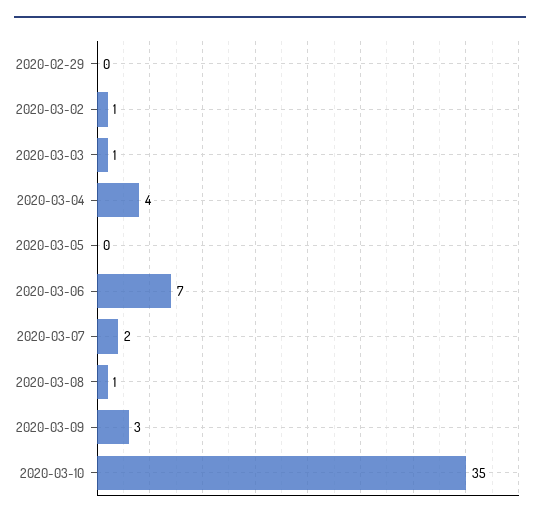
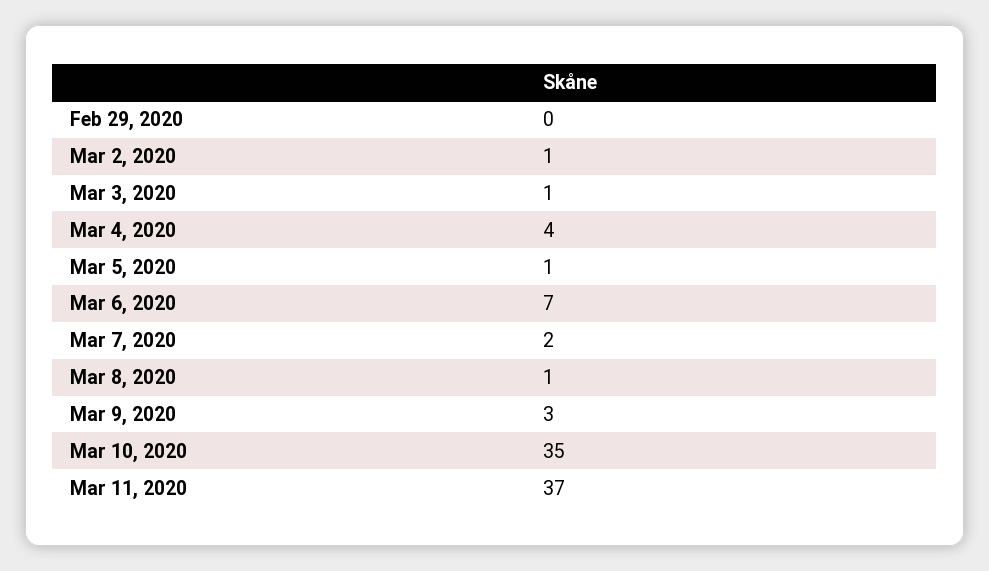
2020-03-05: 0 -> 1
Mar 11, 2020: none -> 37

